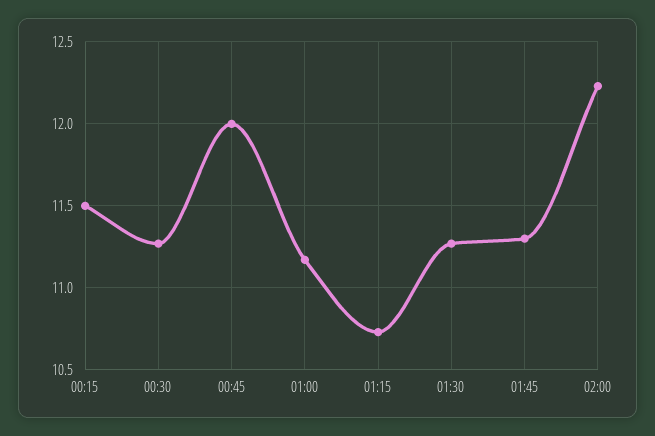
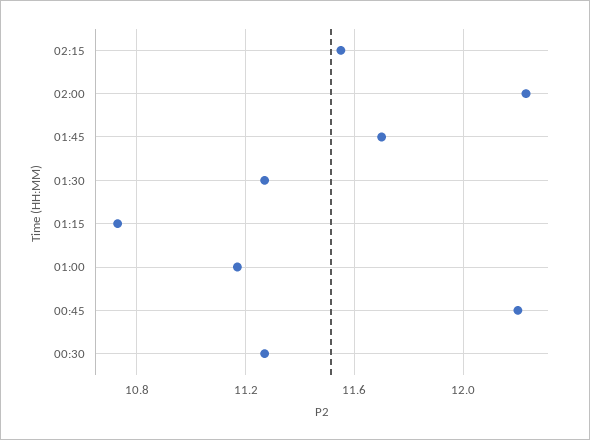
00:15: 11.5 -> none
00:45: 12 -> 12.2
01:45: 11.3 -> 11.7
02:15: none -> 11.55

